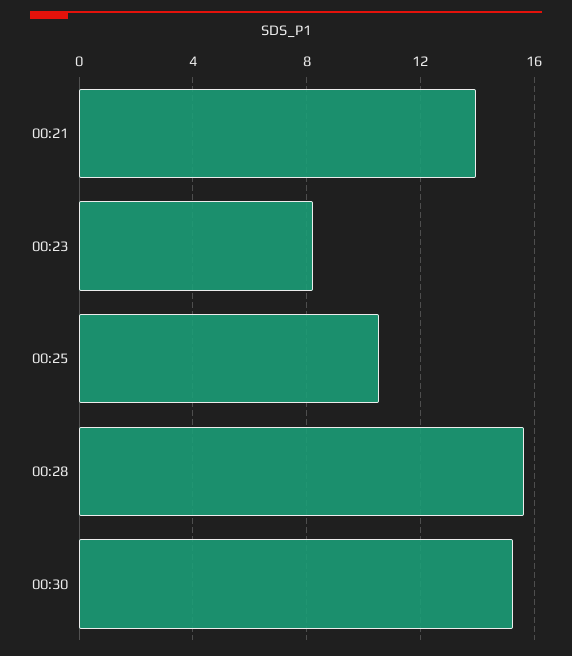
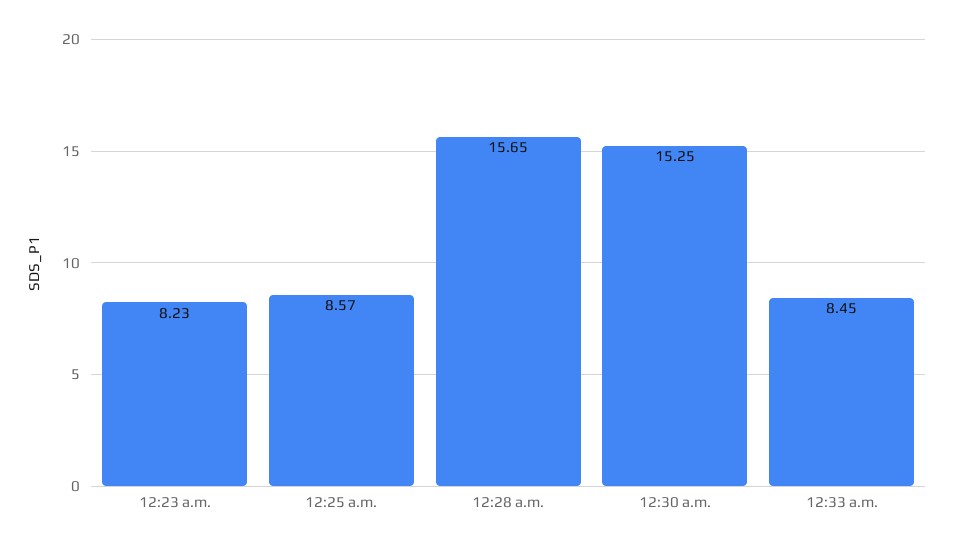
00:21: 14 -> none
00:25: 10.5 -> 8.57
12:33 a.m.: none -> 8.45

